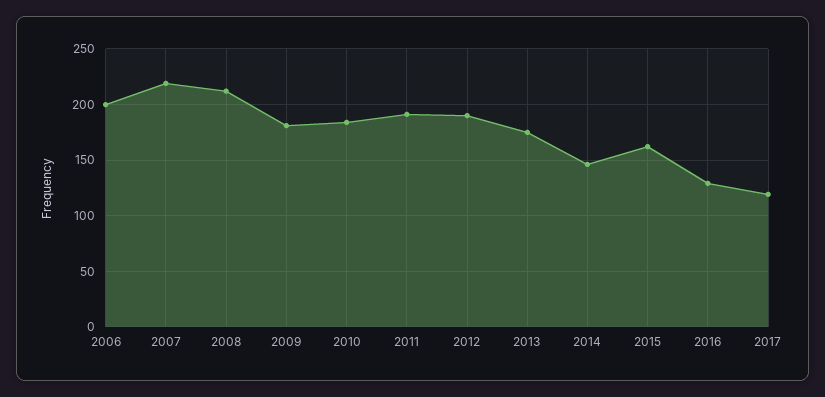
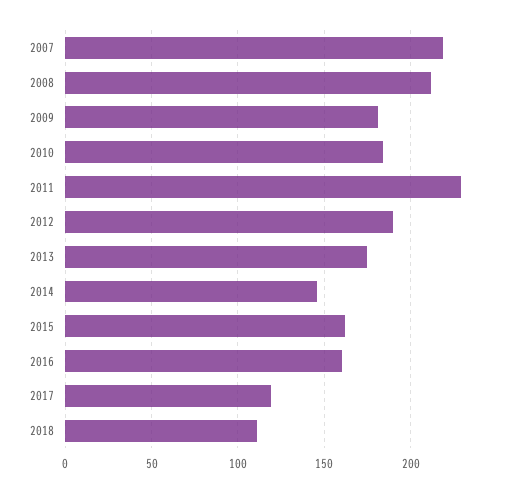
2006: 200 -> none
2011: 190 -> 230
2016: 130 -> 160
2018: none -> 110

